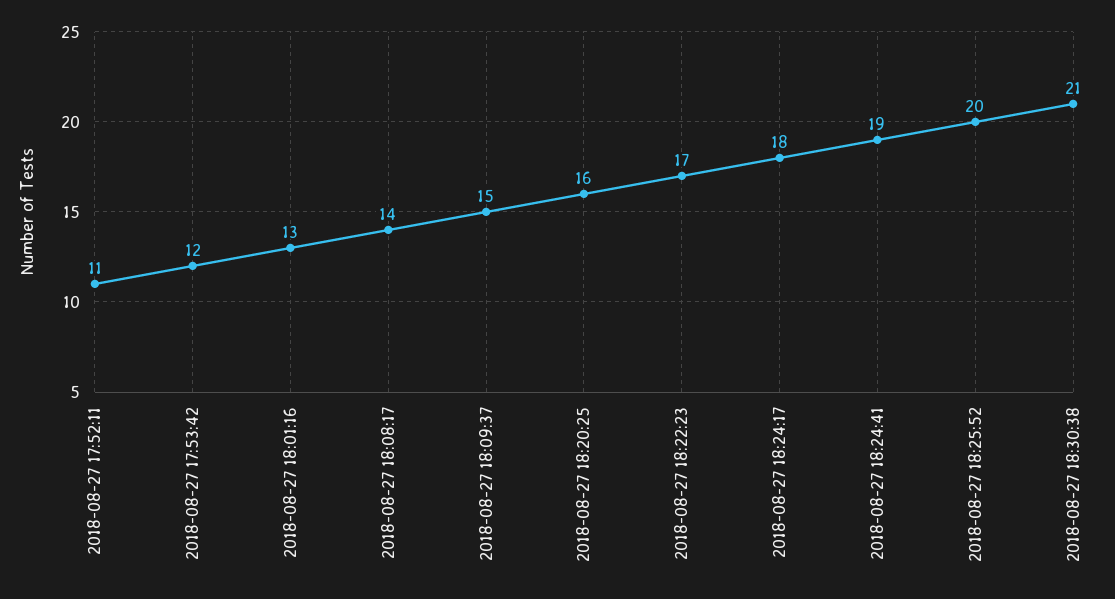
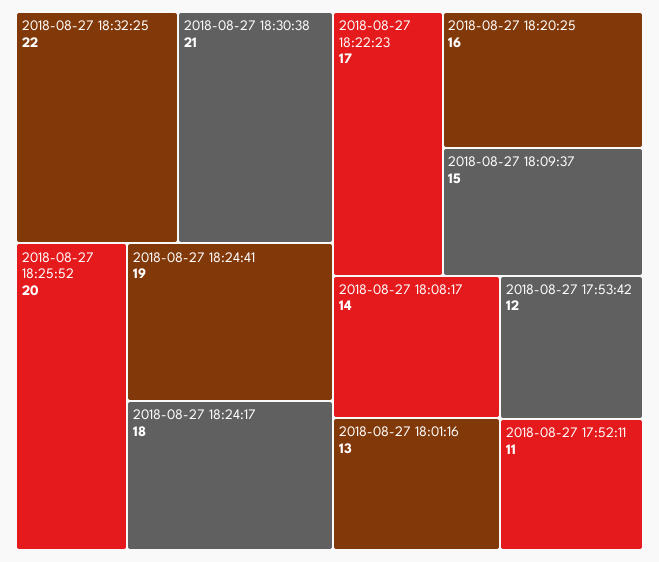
2018-08-27 18:32:25: none -> 22

